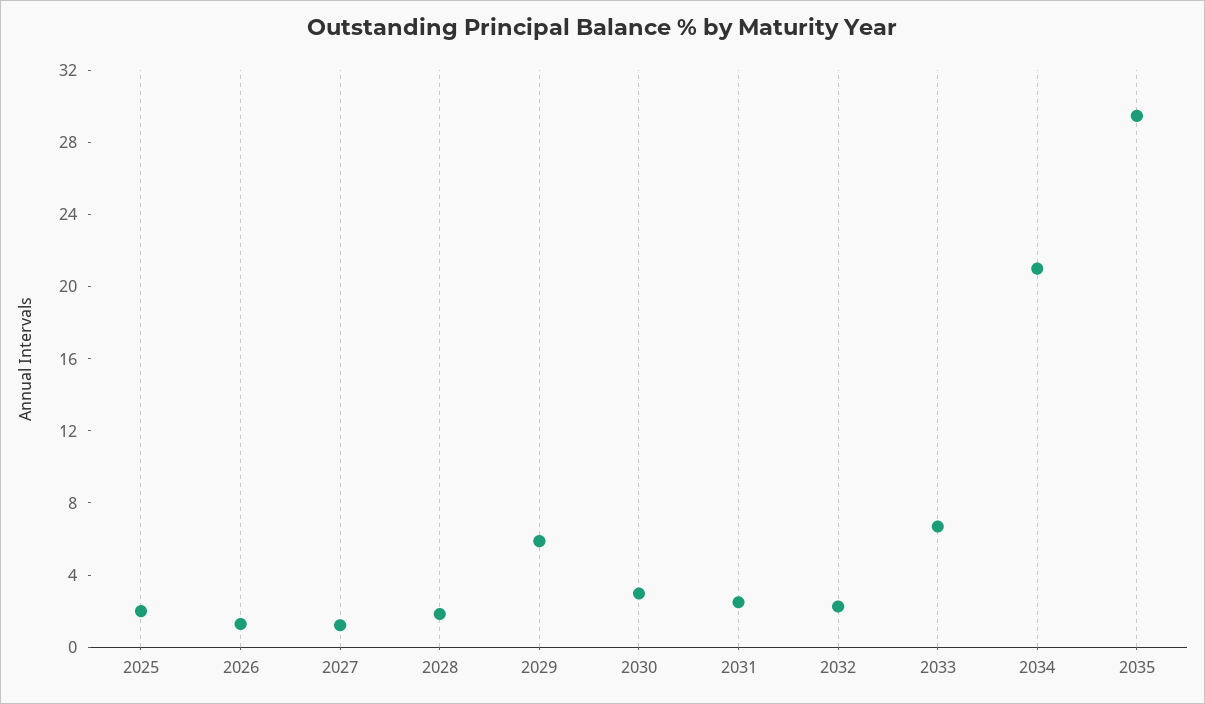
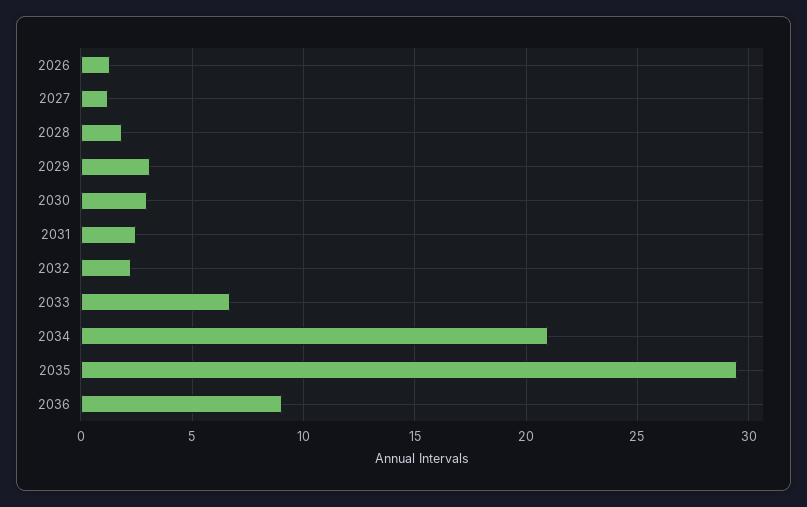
2025: 2 -> none
2029: 6 -> 3
2036: none -> 9

